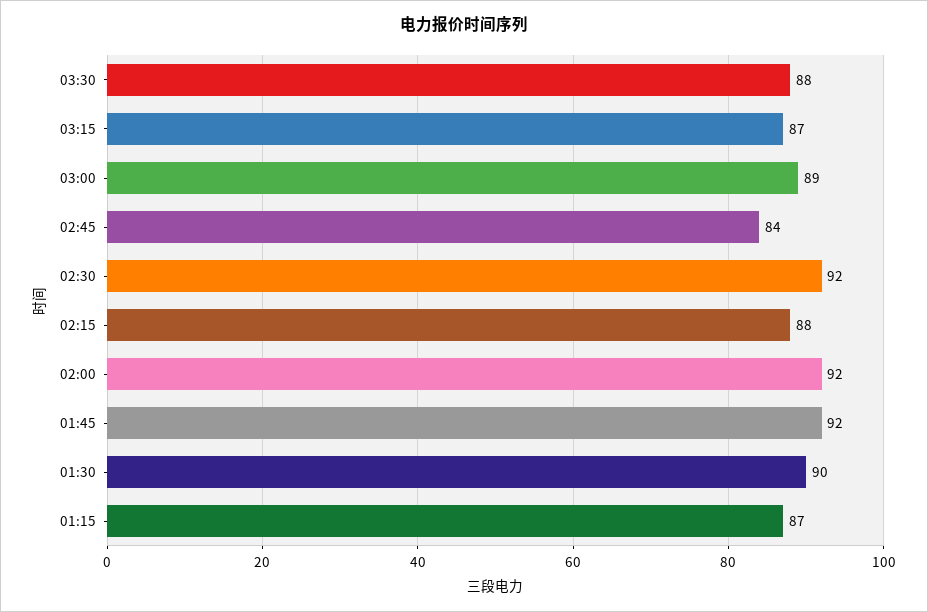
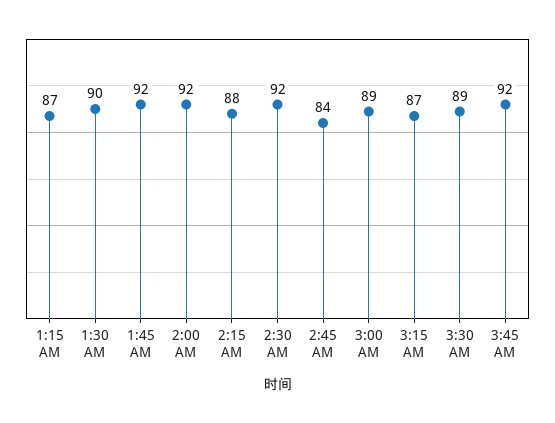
03:30: 88 -> 89
3:45 AM: none -> 92

